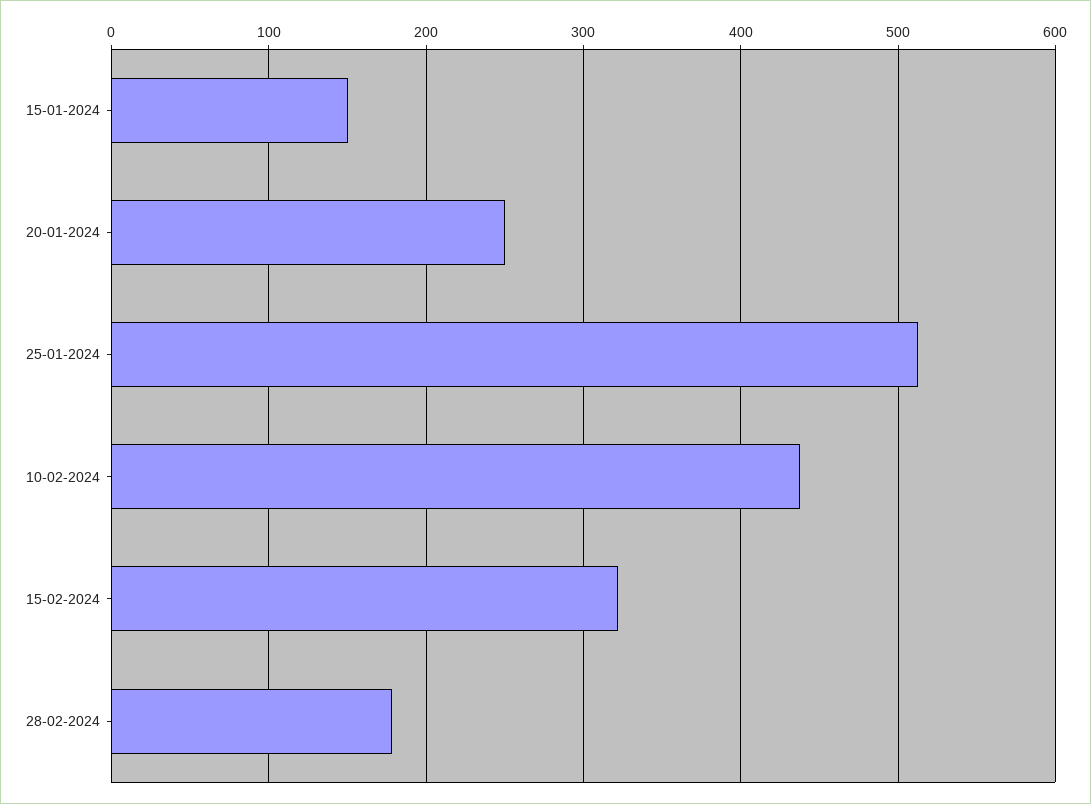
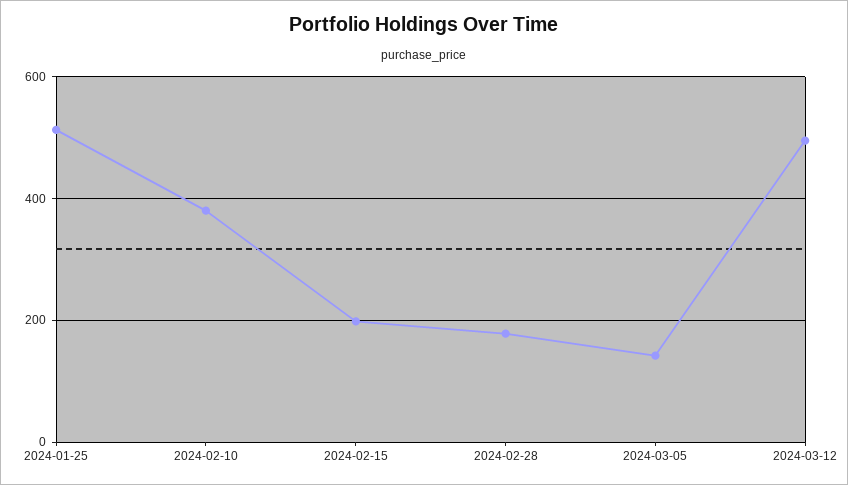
15-01-2024: 150 -> none
20-01-2024: 250 -> none
10-02-2024: 440 -> 380
15-02-2024: 320 -> 200
2024-03-05: none -> 140
2024-03-12: none -> 500

